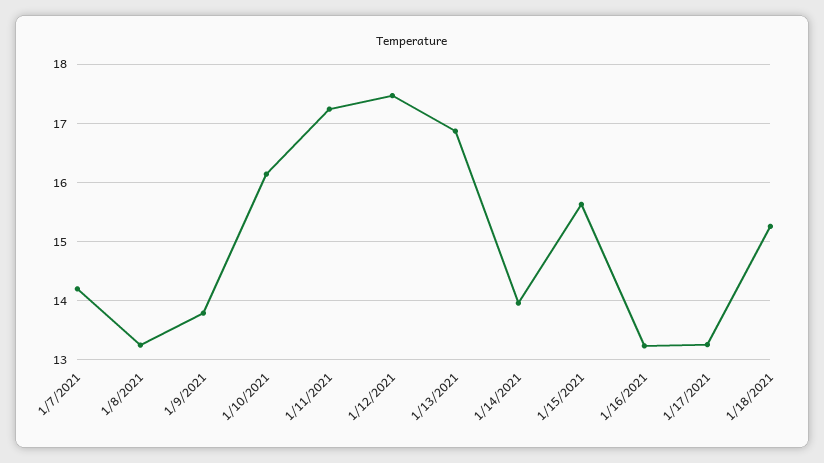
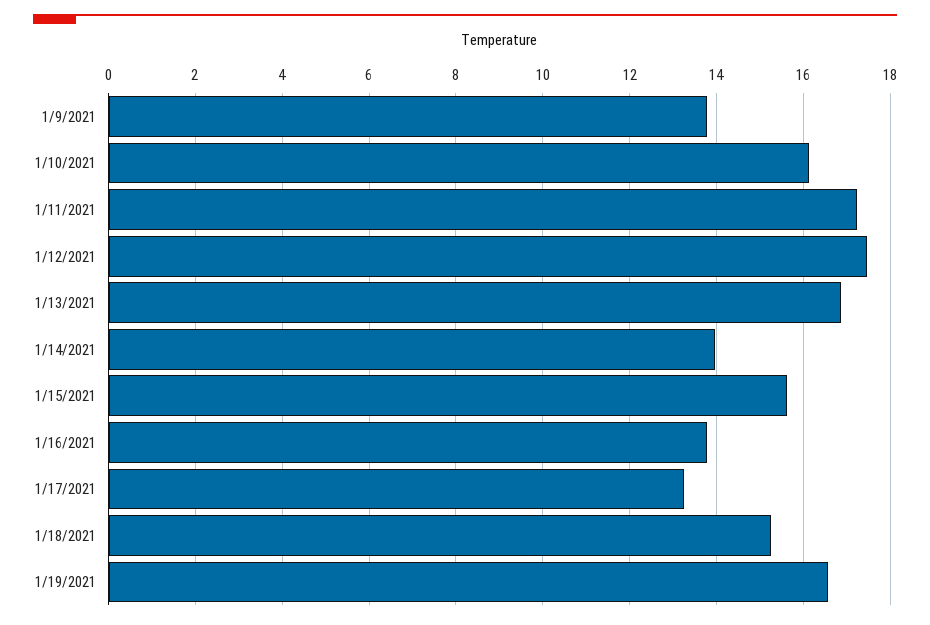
1/7/2021: 14.2 -> none
1/8/2021: 13.2 -> none
1/16/2021: 13.2 -> 13.8
1/19/2021: none -> 16.6

